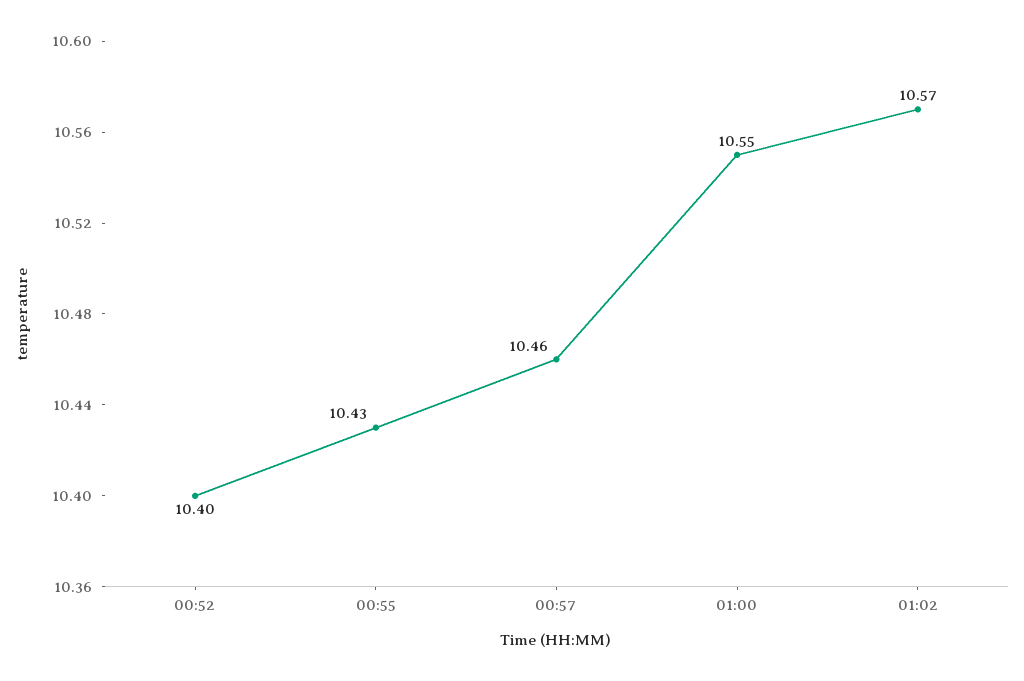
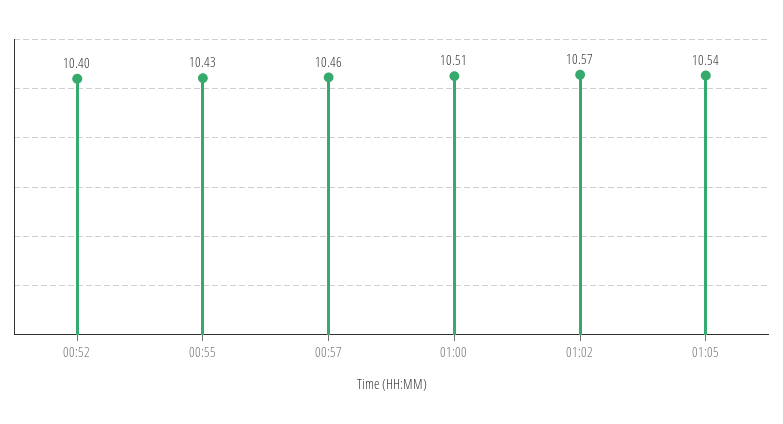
01:00: 10.55 -> 10.51
01:05: none -> 10.54

